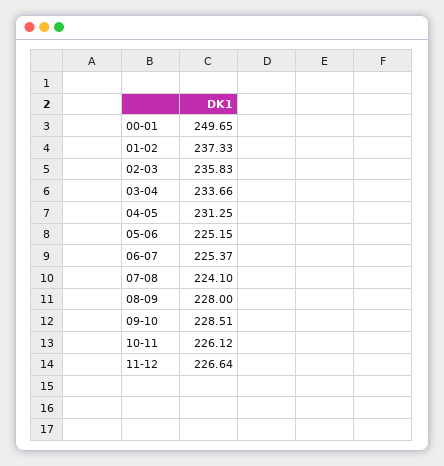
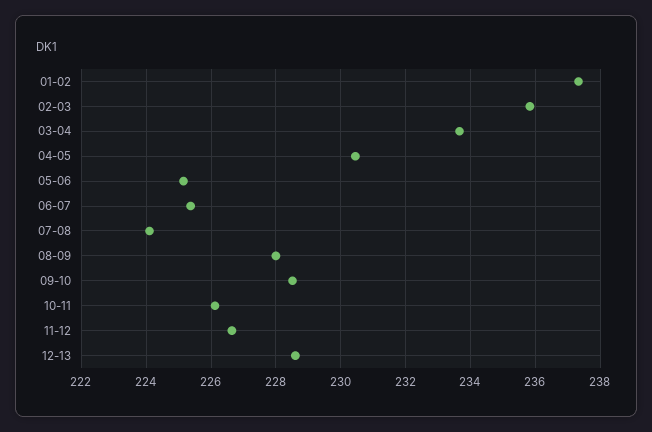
00-01: 249.65 -> none
04-05: 231.25 -> 230.4
12-13: none -> 228.6

